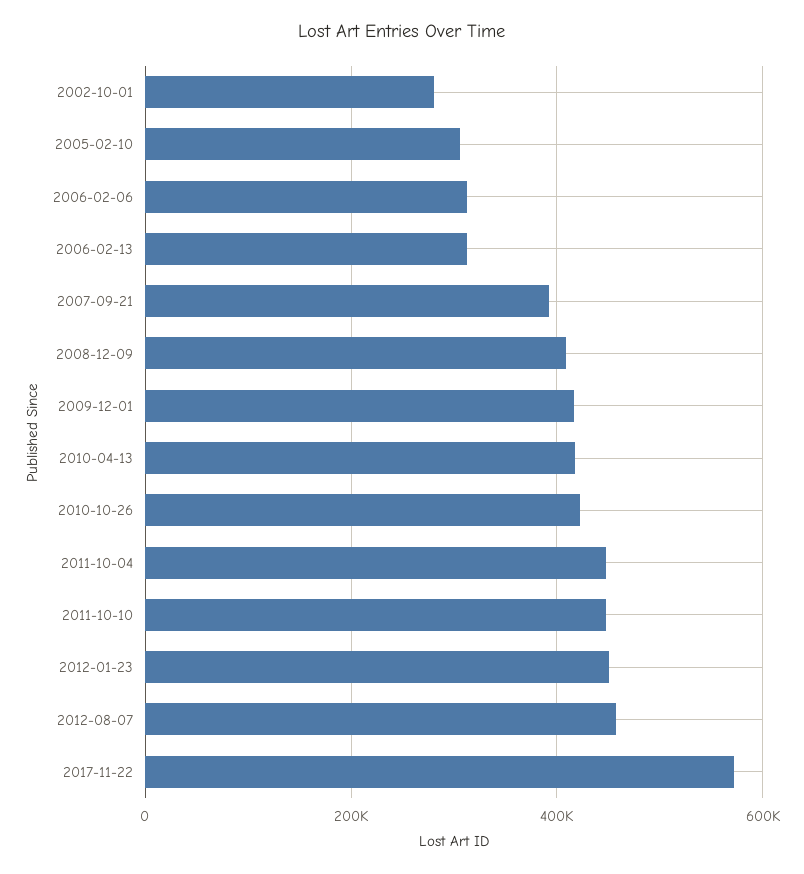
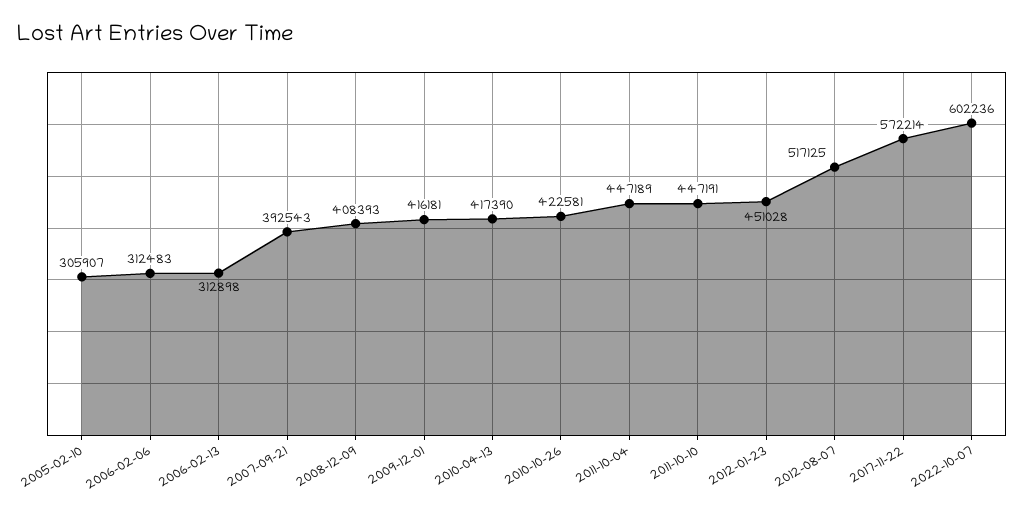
2002-10-01: 280000 -> none
2012-08-07: 460000 -> 517125
2022-10-07: none -> 602236

